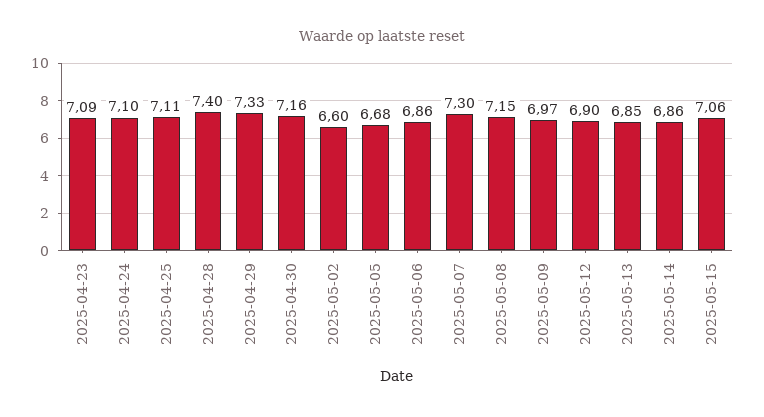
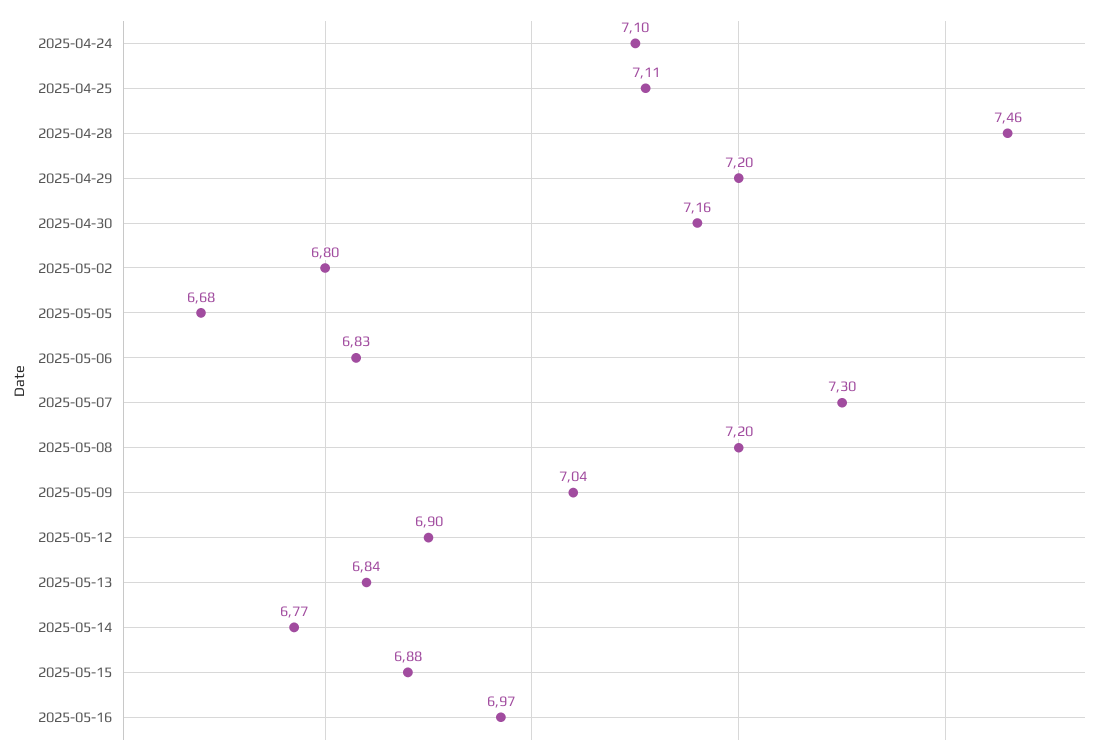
2025-04-23: 7.09 -> none
2025-04-28: 7.4 -> 7.46
2025-04-29: 7.33 -> 7.2
2025-05-02: 6.6 -> 6.8
2025-05-06: 6.86 -> 6.83
2025-05-08: 7.15 -> 7.2
2025-05-09: 6.97 -> 7.04
2025-05-13: 6.85 -> 6.84
2025-05-14: 6.86 -> 6.77
2025-05-15: 7.06 -> 6.88
2025-05-16: none -> 6.97

